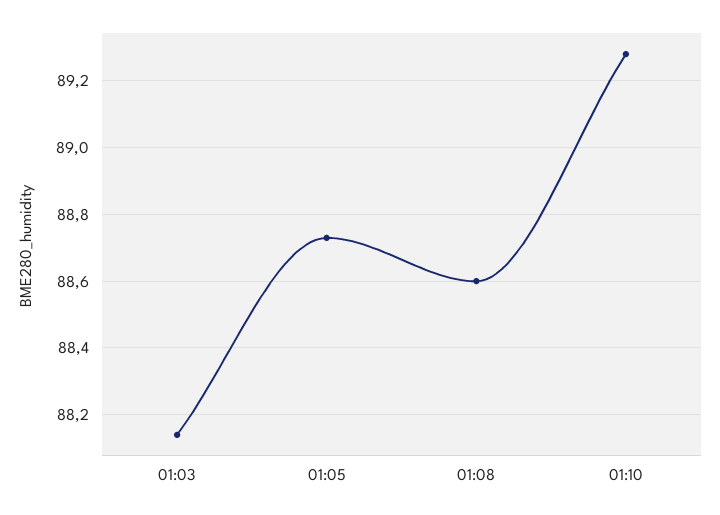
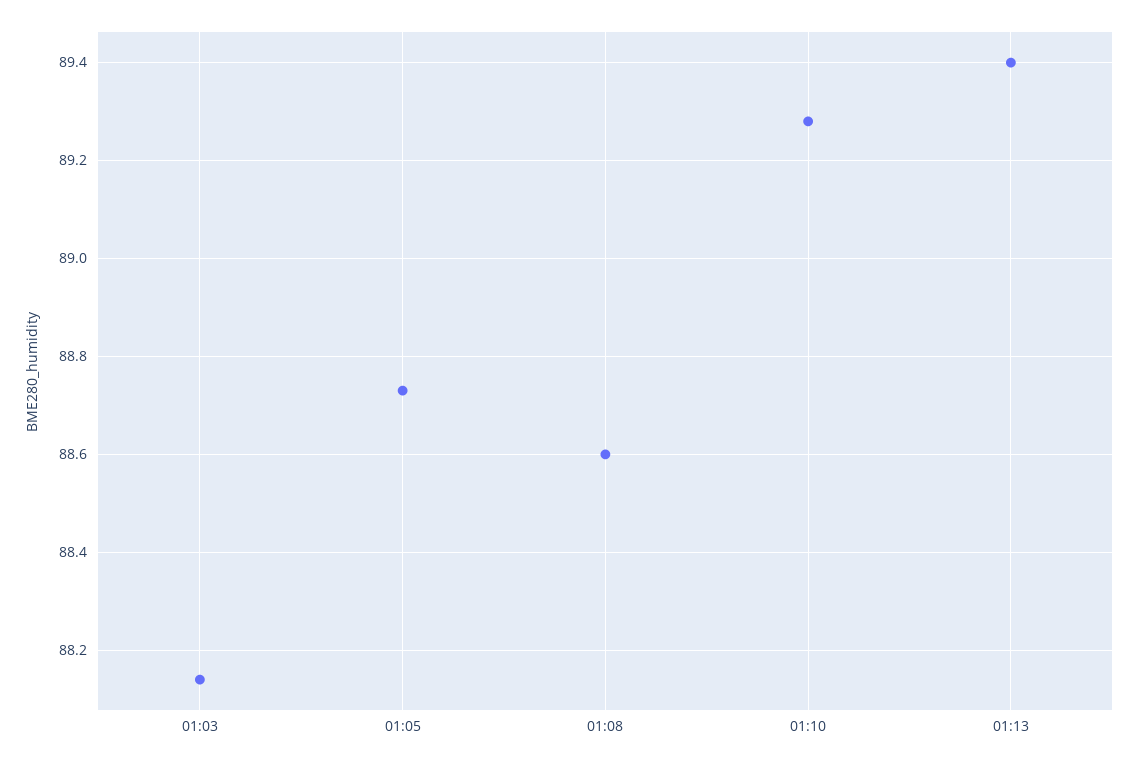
01:13: none -> 89.4

